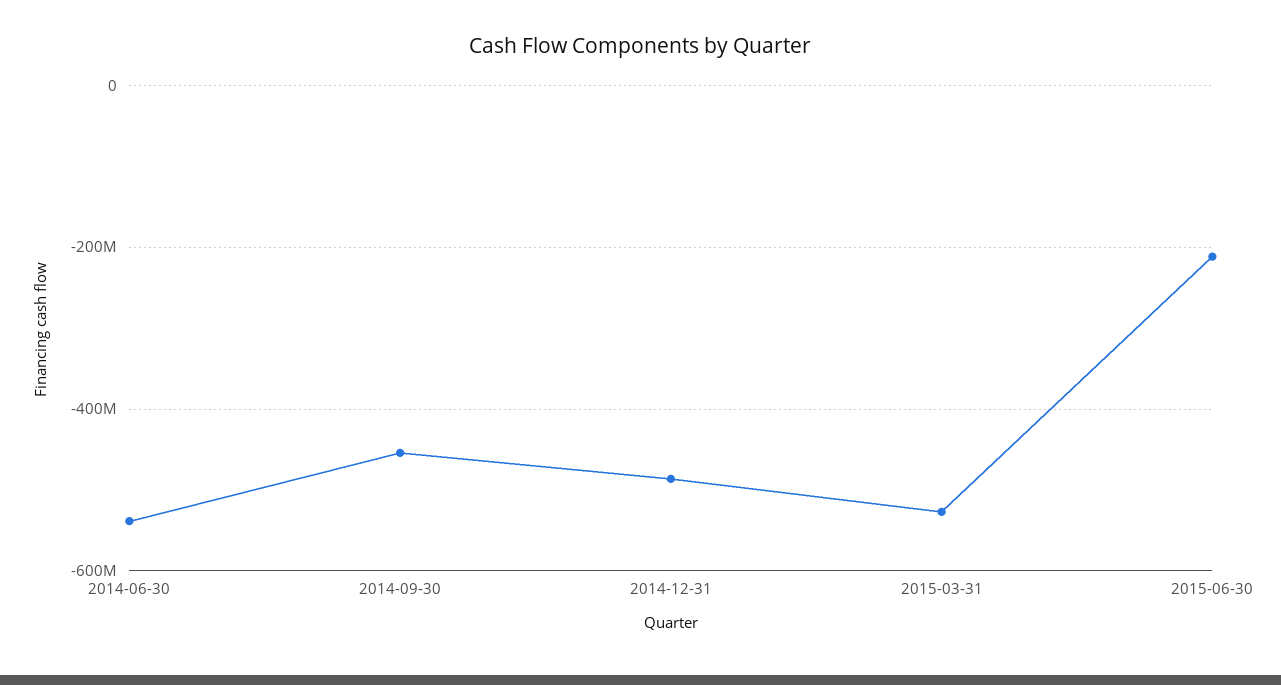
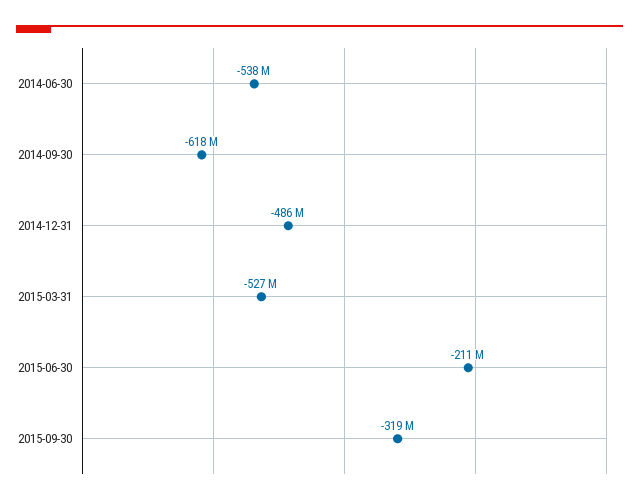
2014-09-30: -460000000 -> -618000000
2015-09-30: none -> -319000000

